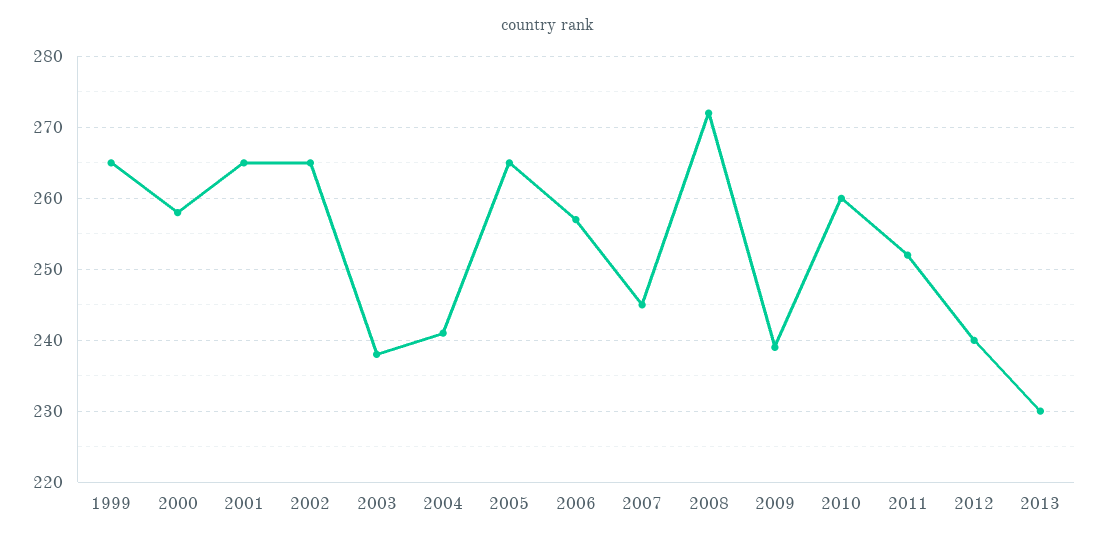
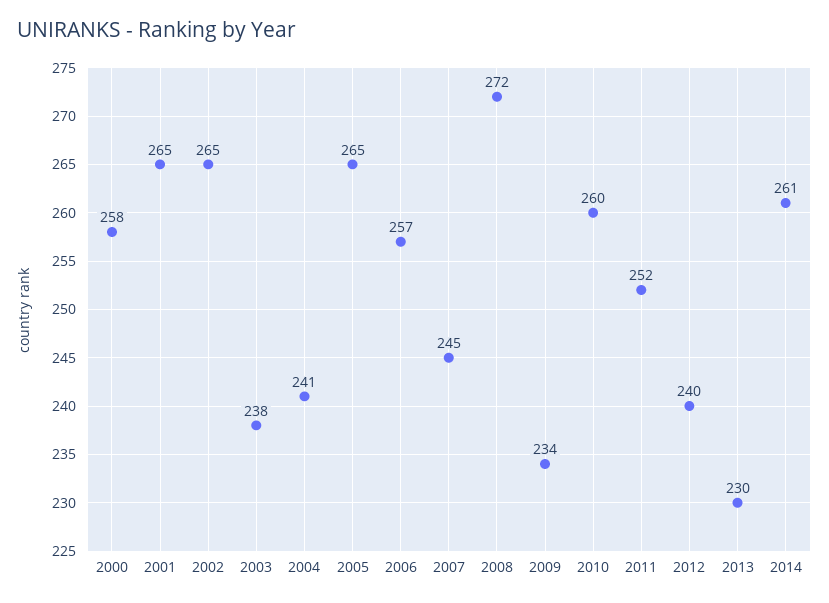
1999: 265 -> none
2009: 239 -> 234
2014: none -> 261

